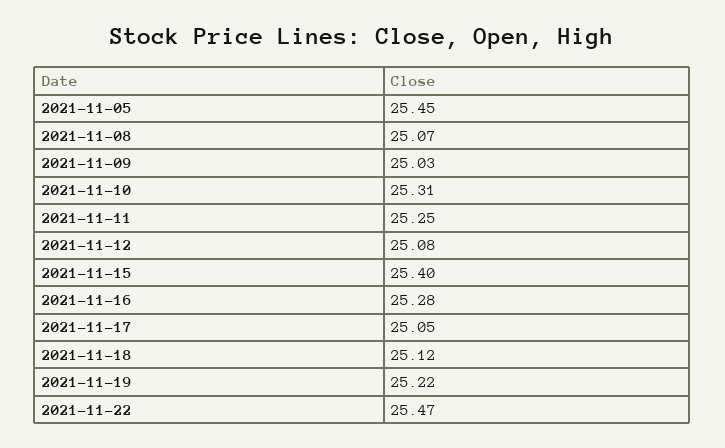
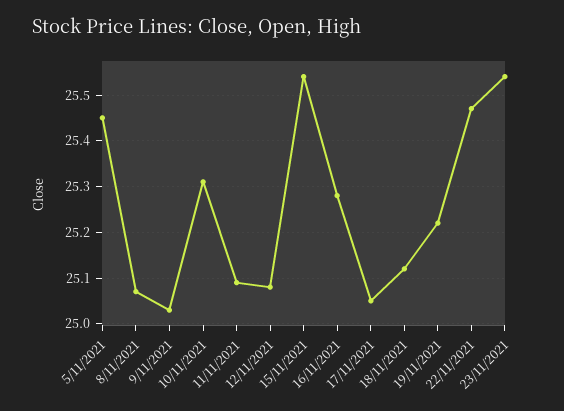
2021-11-11: 25.25 -> 25.1
2021-11-15: 25.4 -> 25.55
23/11/2021: none -> 25.55

